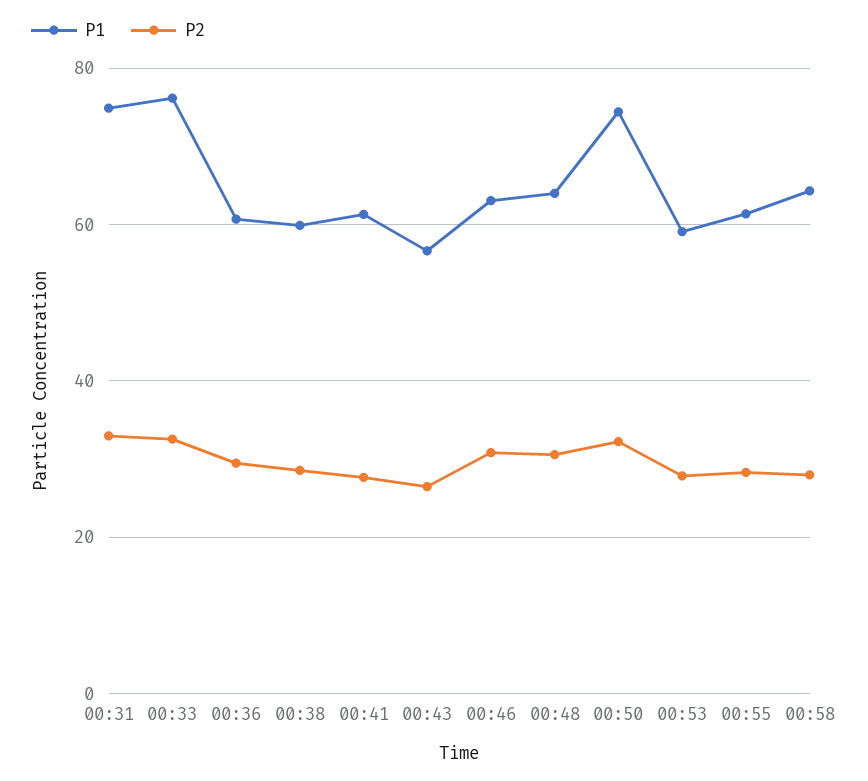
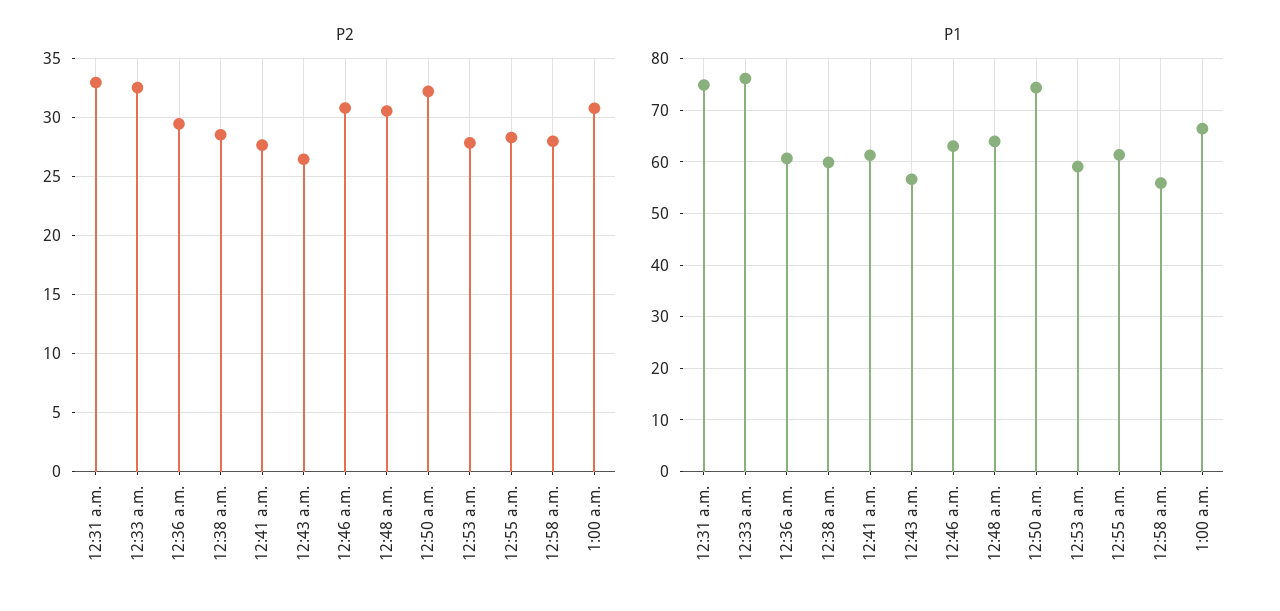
P1, 00:58: 64 -> 56
P2, 1:00 a.m.: none -> 31
P1, 1:00 a.m.: none -> 66

